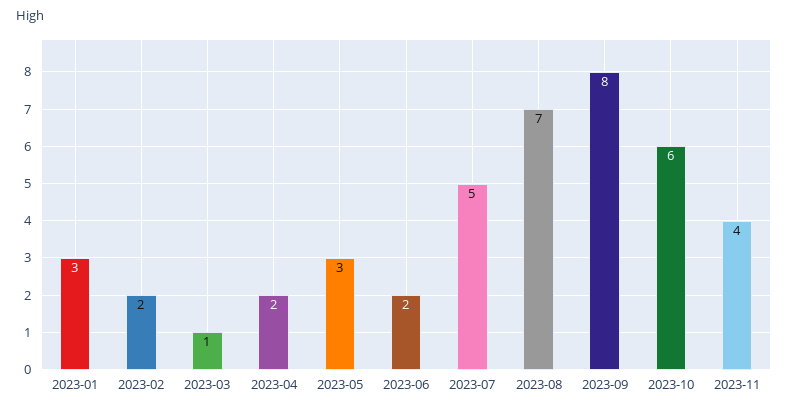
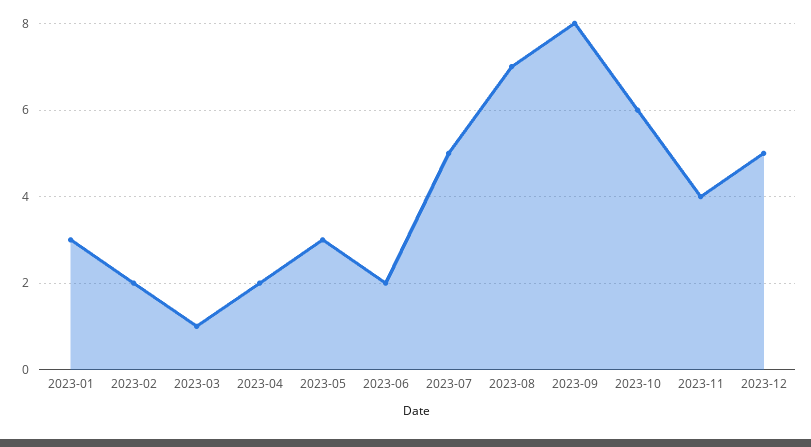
2023-12: none -> 5

